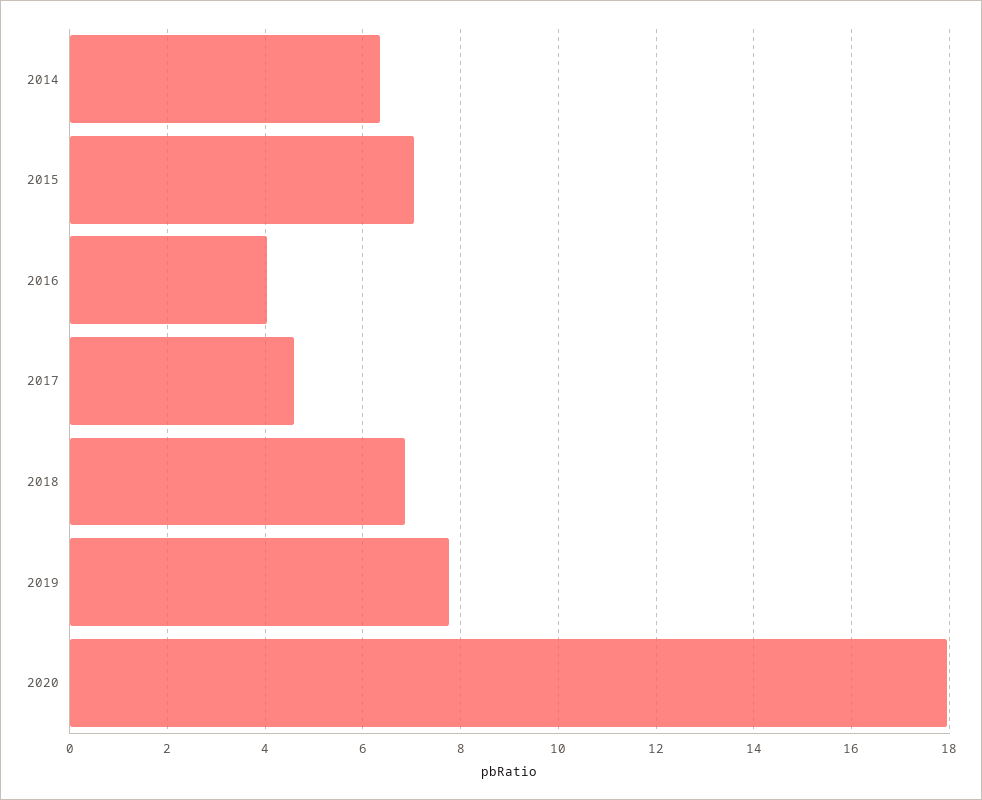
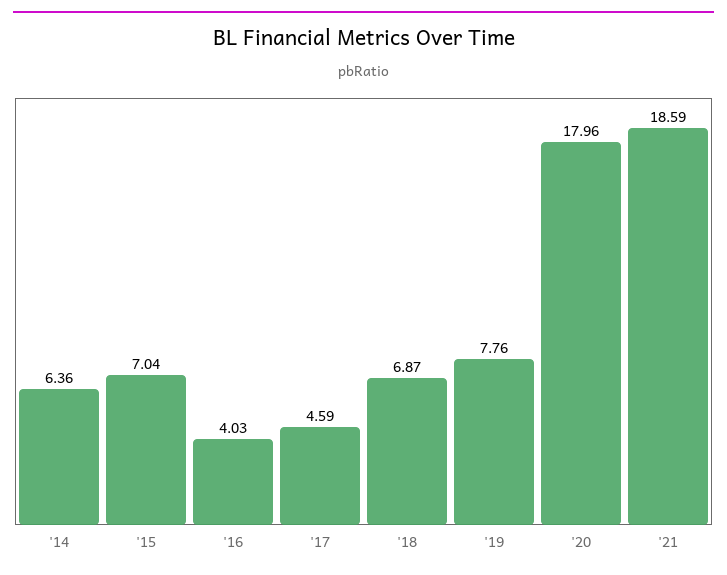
'21: none -> 18.59

